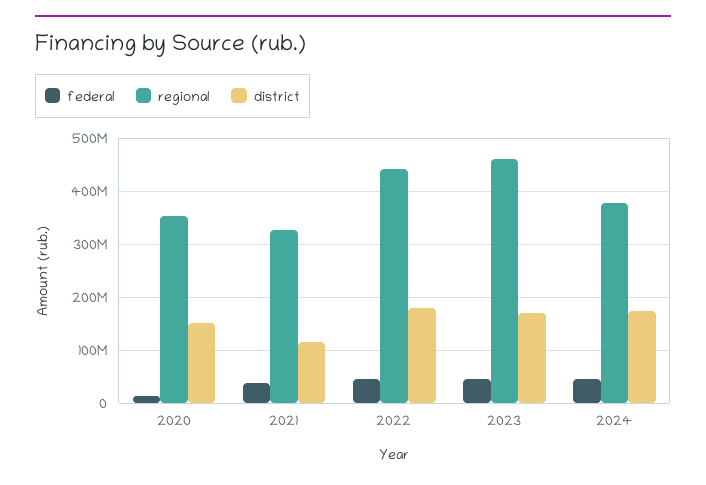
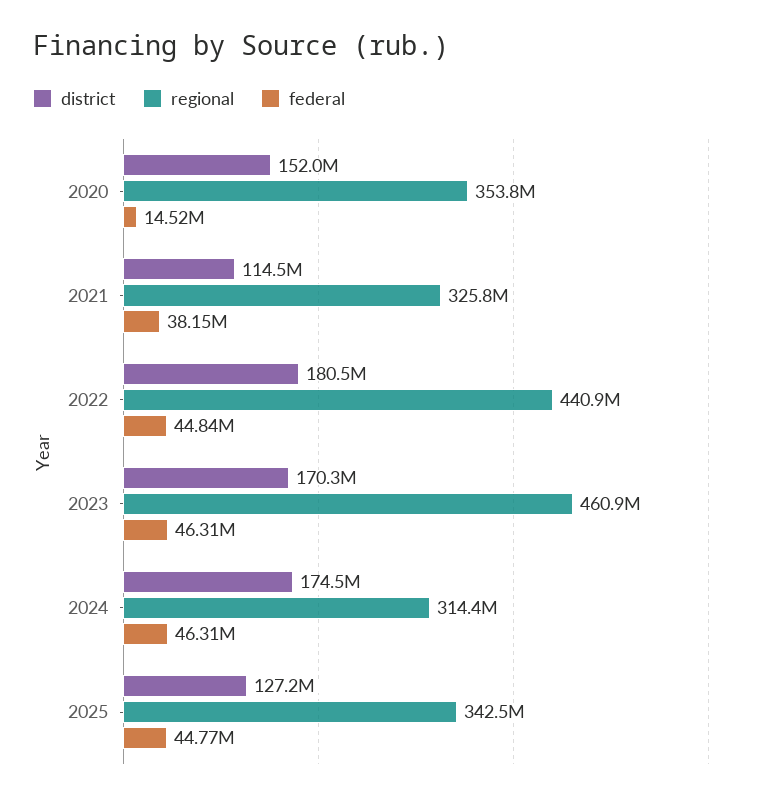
regional, 2024: 380000000 -> 314400000
district, 2025: none -> 127200000
regional, 2025: none -> 342500000
federal, 2025: none -> 44770000

